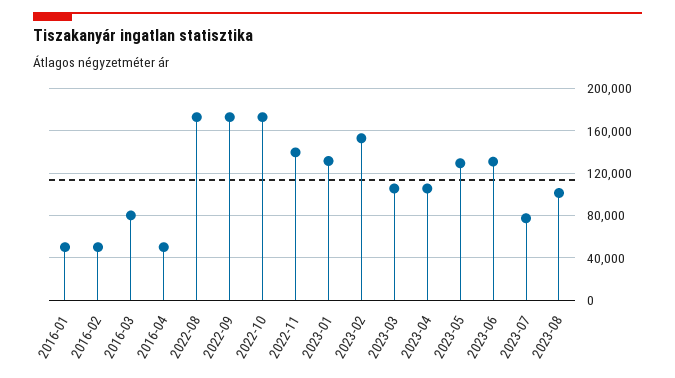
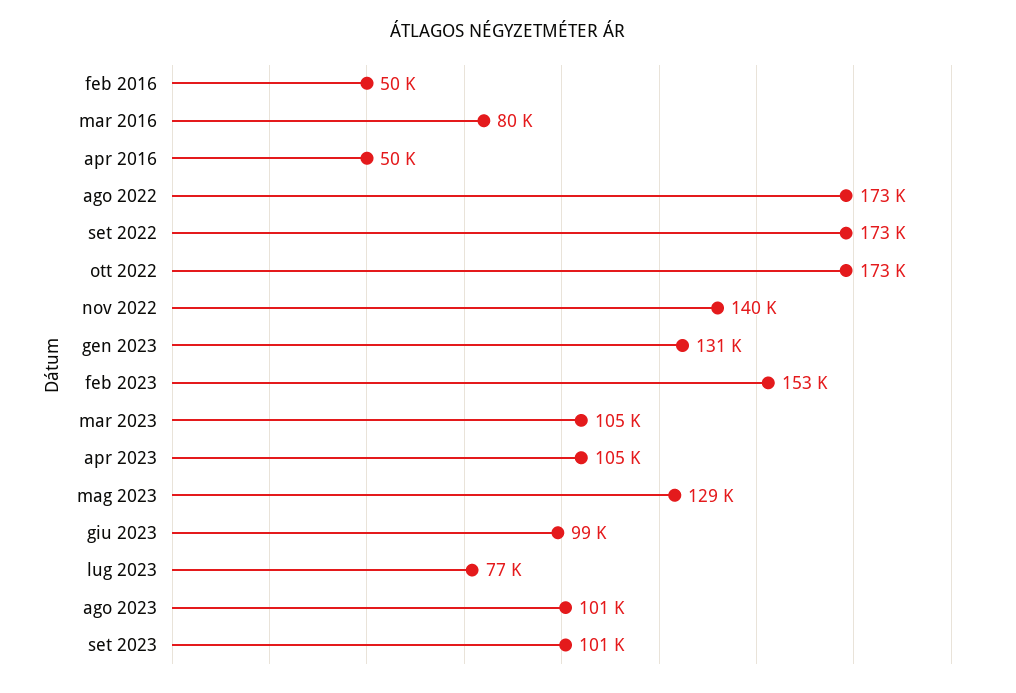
2016-01: 50000 -> none
2023-06: 130000 -> 99000
set 2023: none -> 101000

